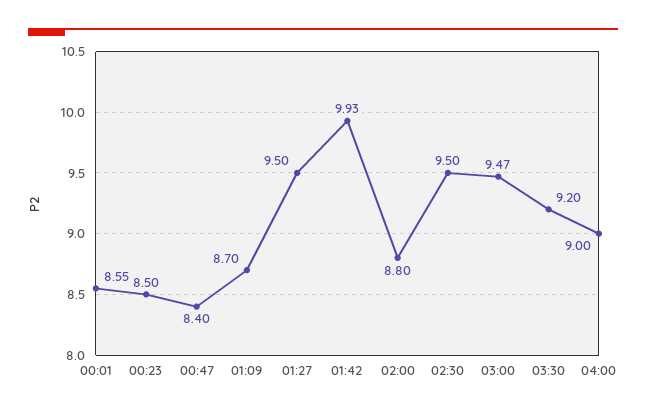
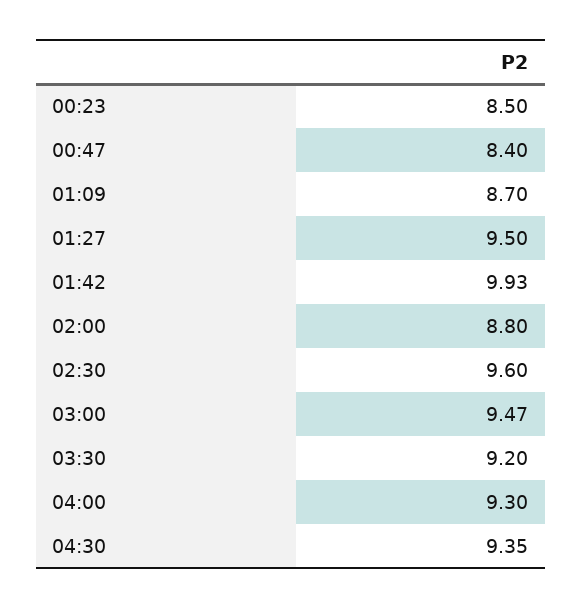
00:01: 8.55 -> none
02:30: 9.5 -> 9.6
04:00: 9 -> 9.3
04:30: none -> 9.35

